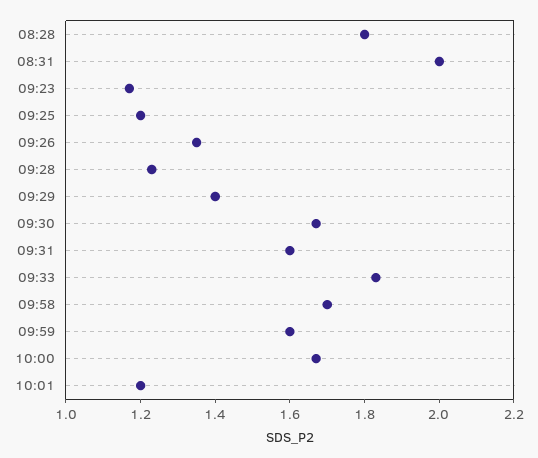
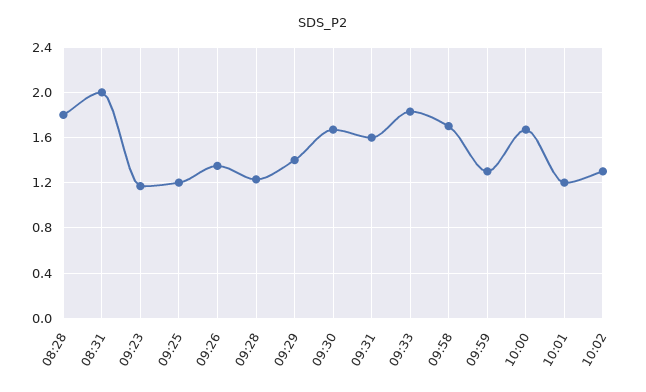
09:59: 1.6 -> 1.3
10:02: none -> 1.3

